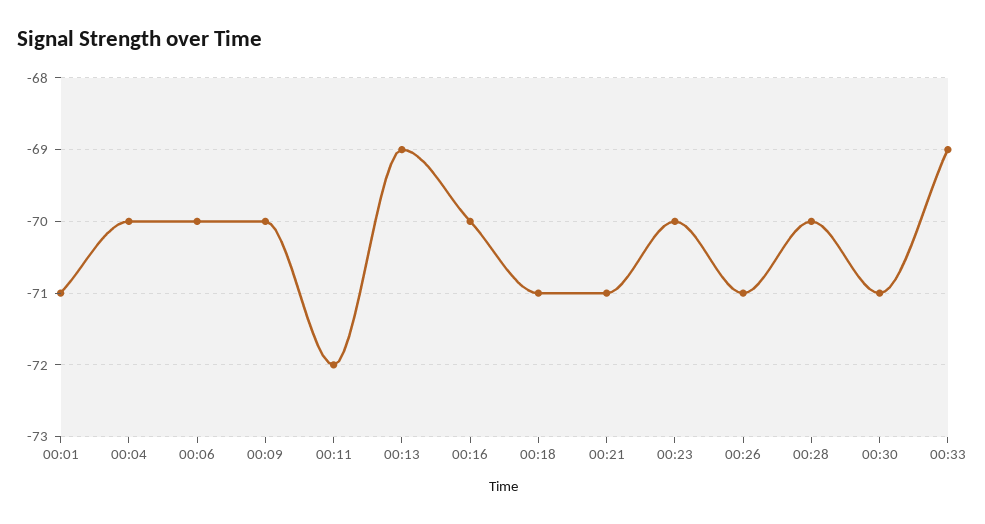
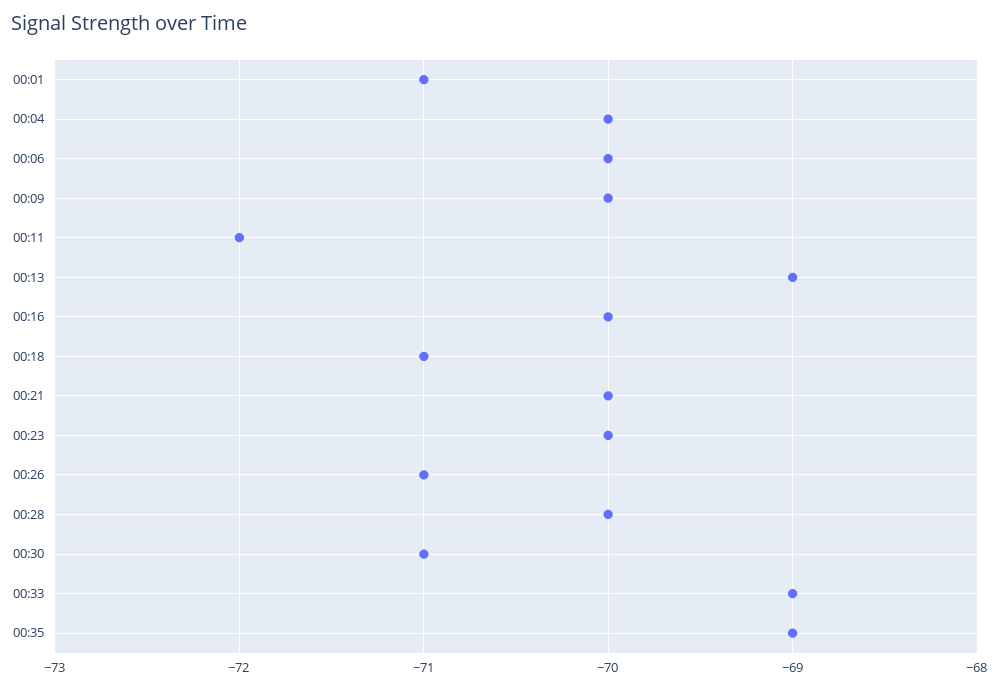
00:21: -71 -> -70
00:35: none -> -69

